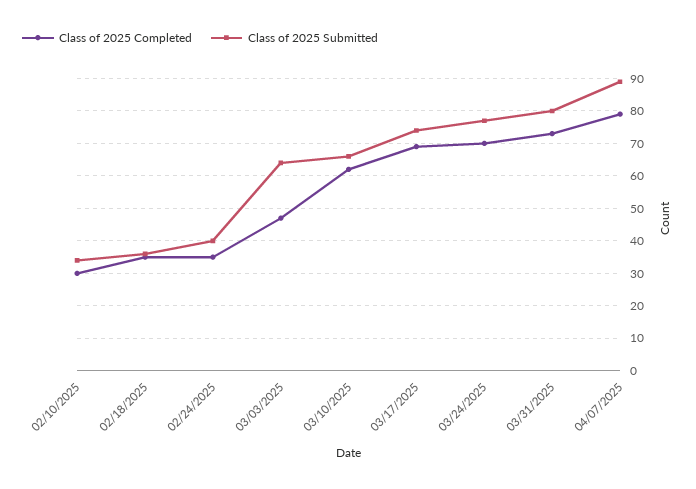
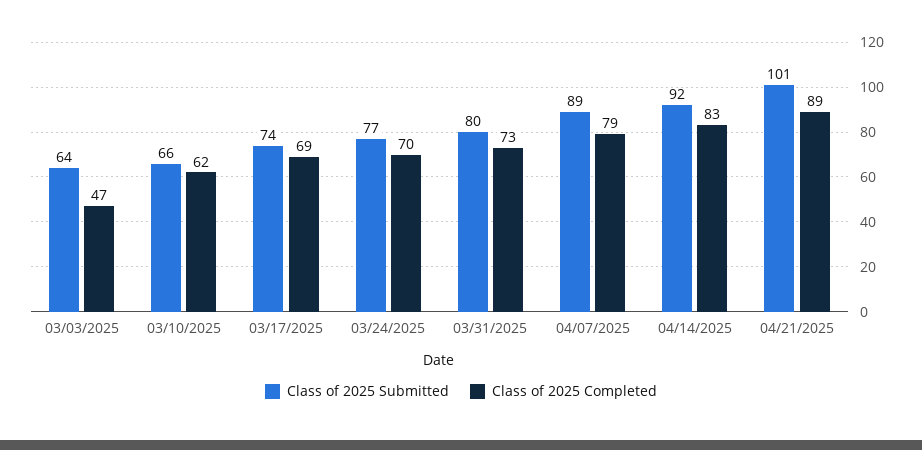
Class of 2025 Completed, 02/10/2025: 30 -> none
Class of 2025 Submitted, 02/10/2025: 35 -> none
Class of 2025 Completed, 02/18/2025: 35 -> none
Class of 2025 Submitted, 02/18/2025: 35 -> none
Class of 2025 Completed, 02/24/2025: 35 -> none
Class of 2025 Submitted, 02/24/2025: 40 -> none
Class of 2025 Submitted, 04/14/2025: none -> 92
Class of 2025 Completed, 04/14/2025: none -> 83
Class of 2025 Submitted, 04/21/2025: none -> 101
Class of 2025 Completed, 04/21/2025: none -> 89

